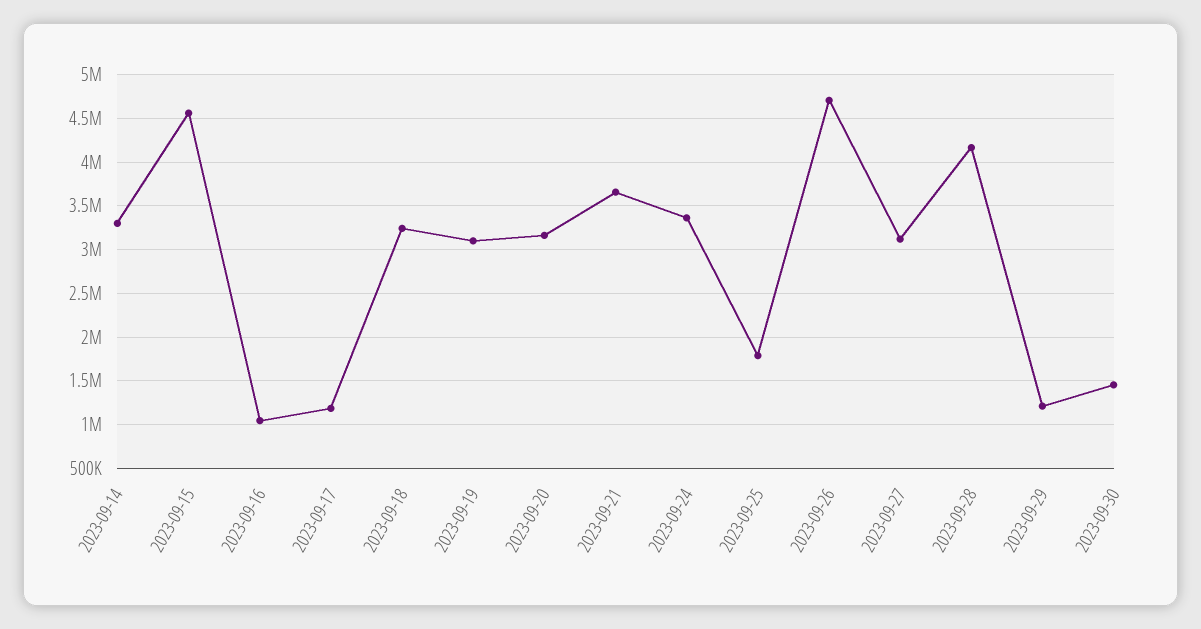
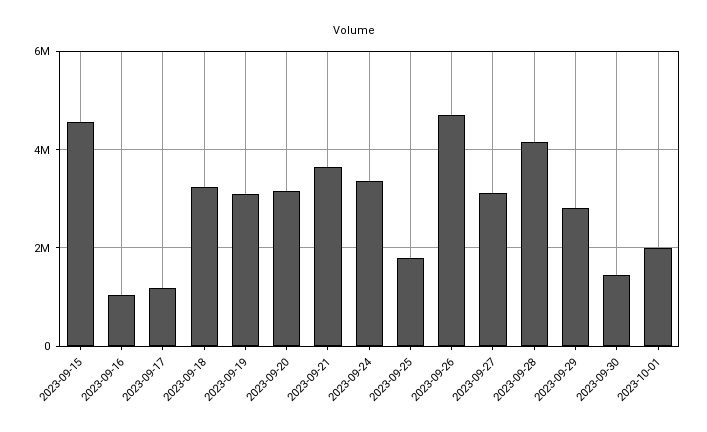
2023-09-14: 3300000 -> none
2023-09-29: 1200000 -> 2800000
2023-10-01: none -> 2000000

